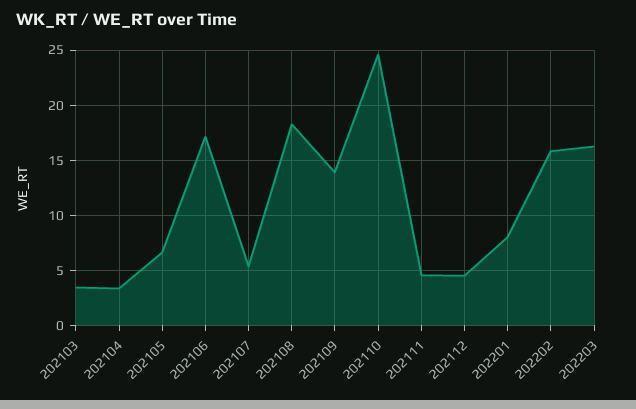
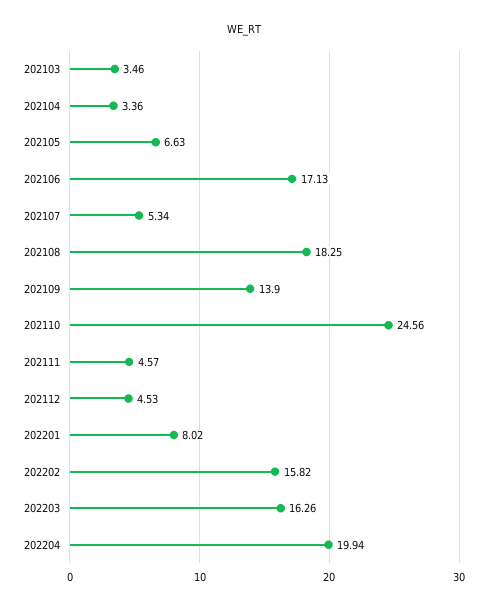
202204: none -> 19.94

